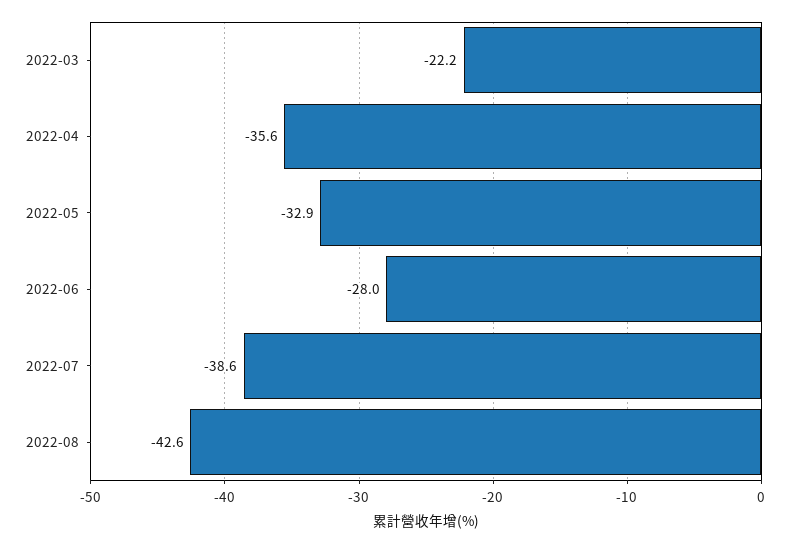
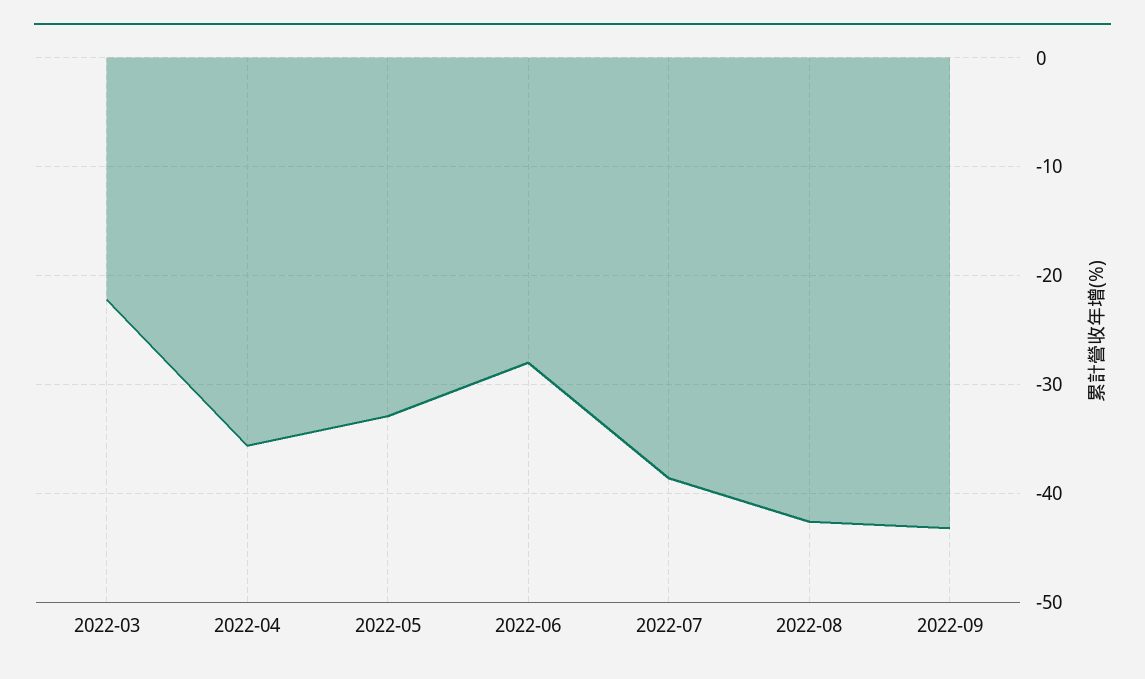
2022-09: none -> -43

